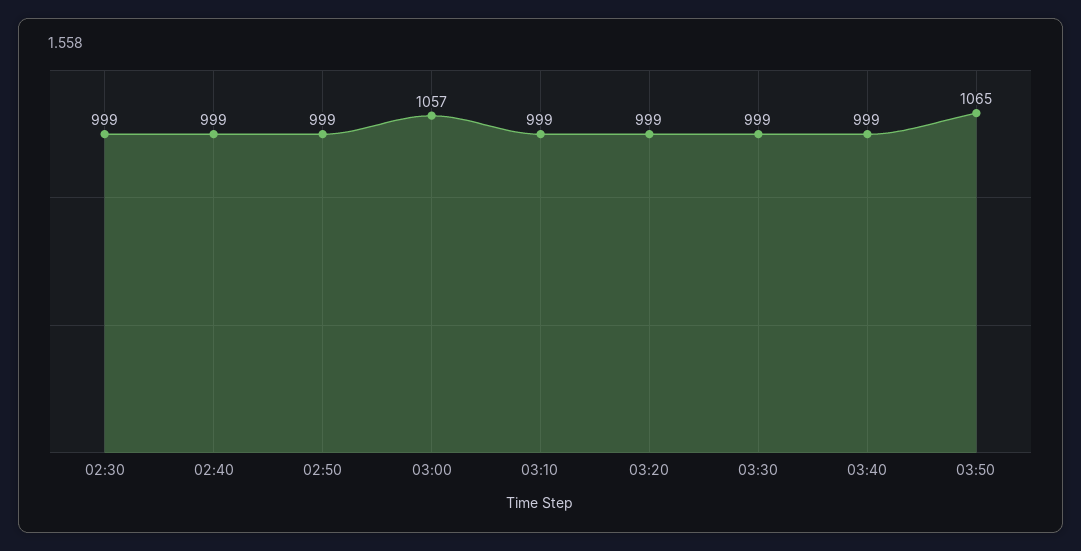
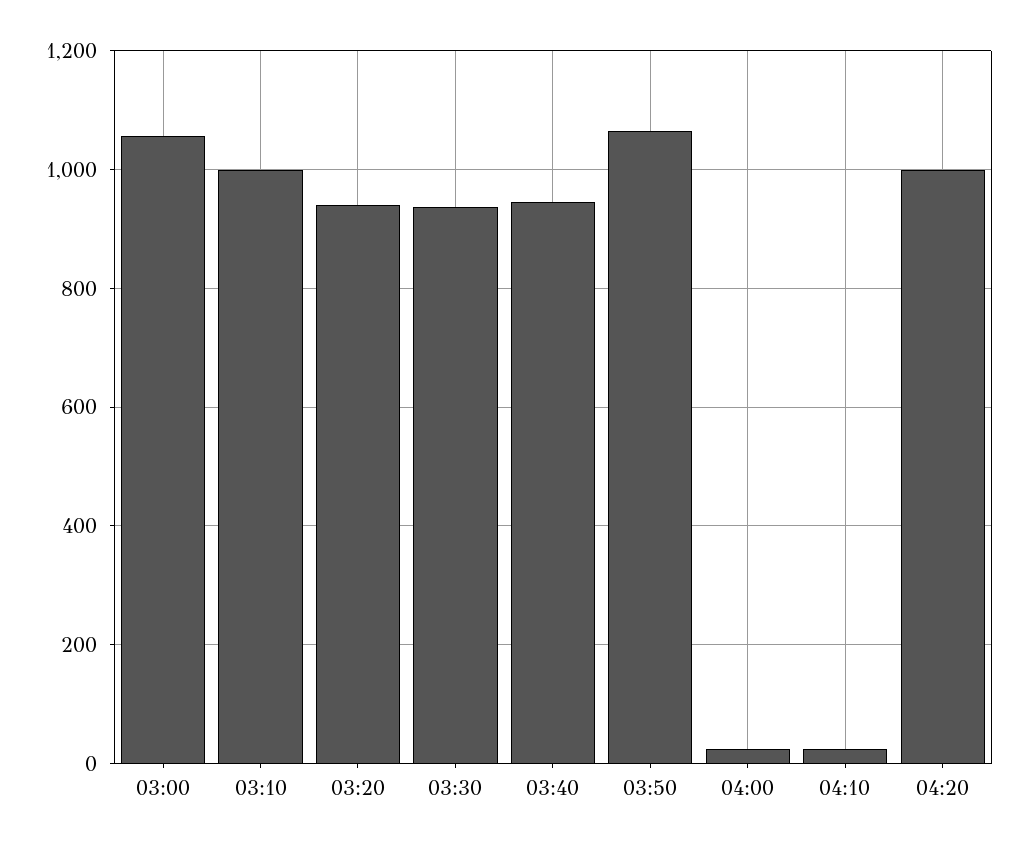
02:30: 999 -> none
02:40: 999 -> none
02:50: 999 -> none
03:20: 999 -> 940
03:30: 999 -> 940
03:40: 999 -> 940
04:00: none -> 20
04:10: none -> 20
04:20: none -> 1000

